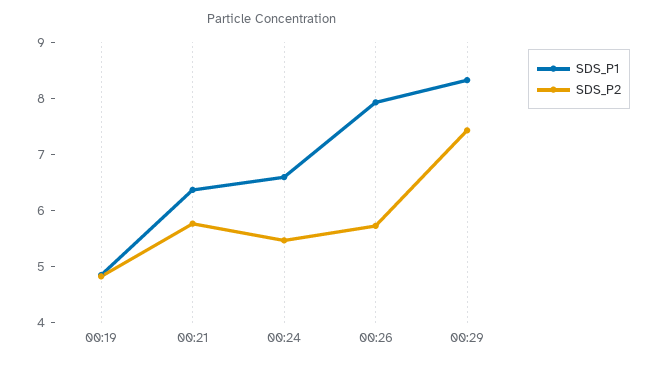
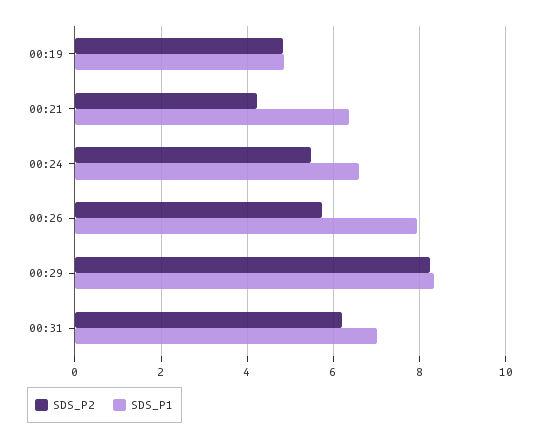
SDS_P2, 00:21: 5.8 -> 4.2
SDS_P2, 00:29: 7.4 -> 8.2
SDS_P2, 00:31: none -> 6.2
SDS_P1, 00:31: none -> 7

